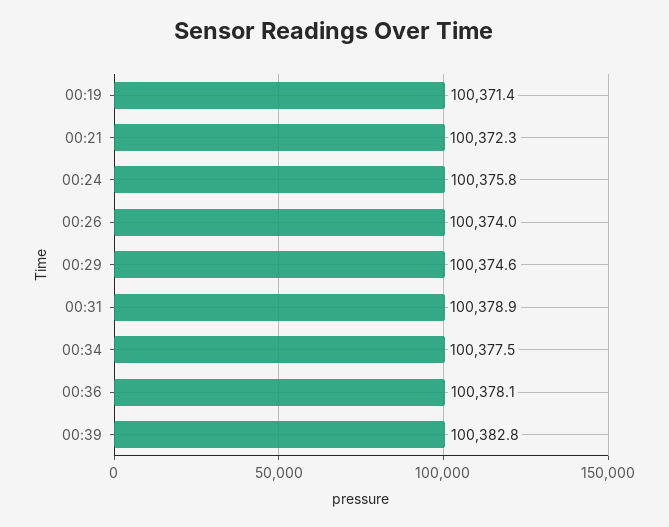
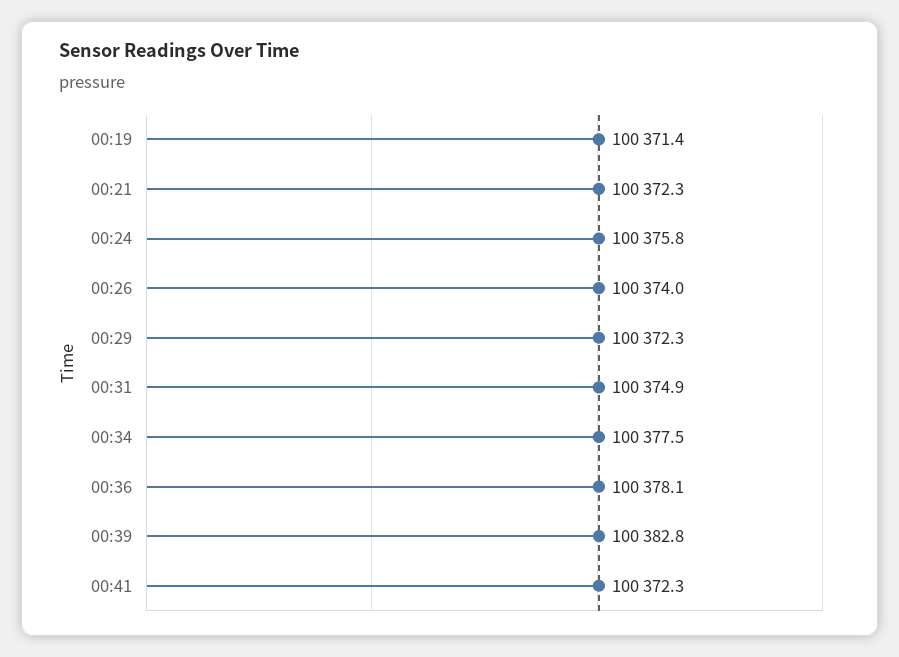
00:29: 100374.6 -> 100372.3
00:31: 100378.9 -> 100374.9
00:41: none -> 100372.3

